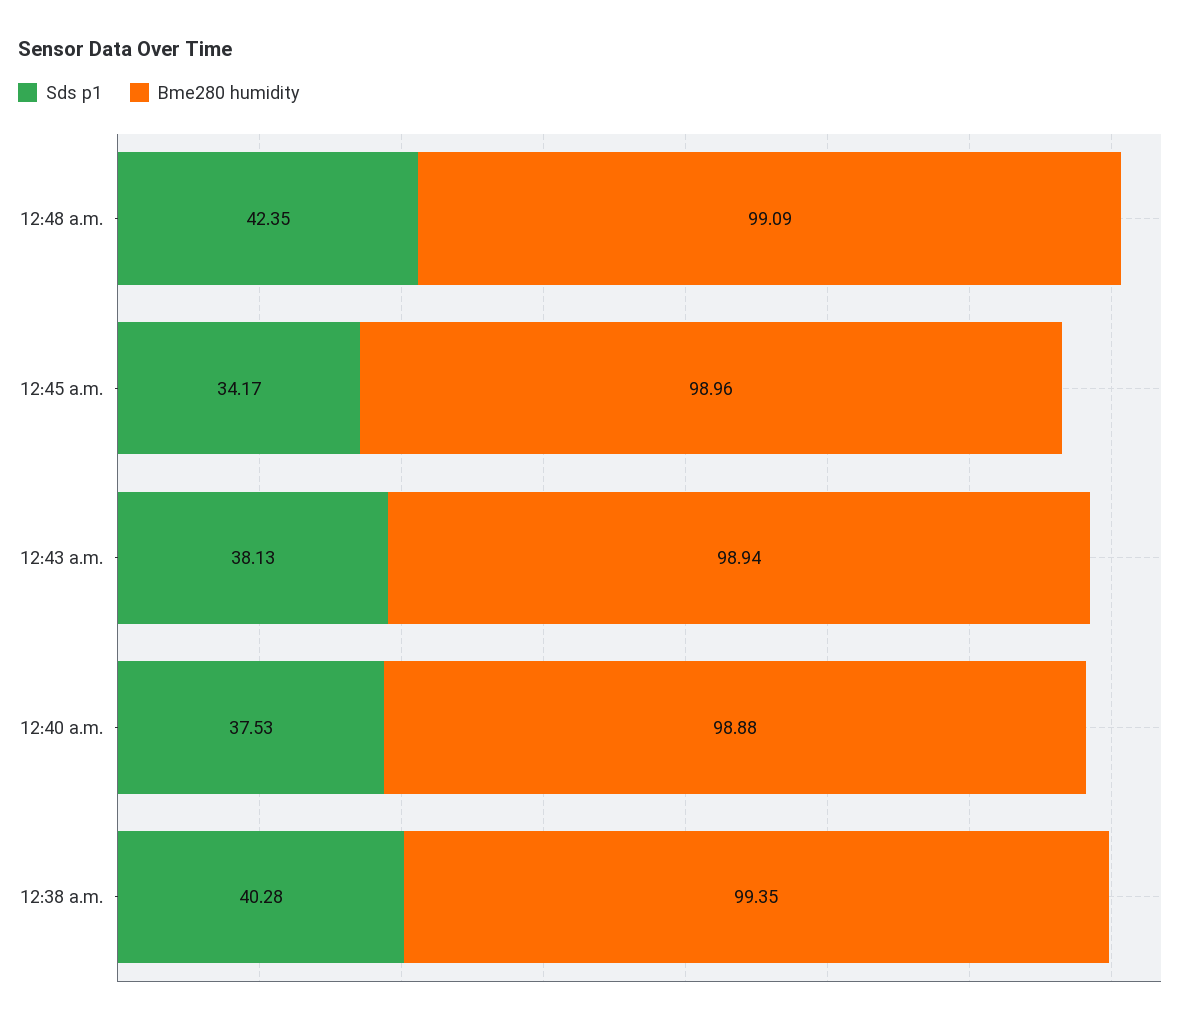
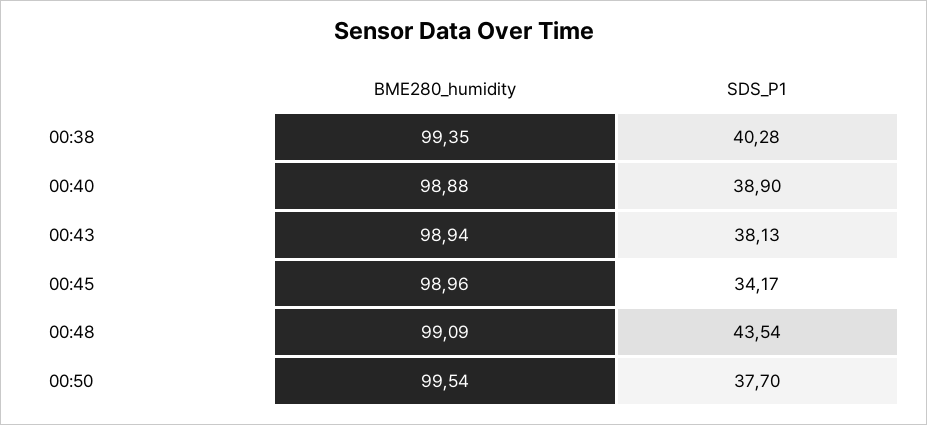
Sds p1, 12:48 a.m.: 42.35 -> 43.54
Sds p1, 12:40 a.m.: 37.53 -> 38.9
Bme280 humidity, 00:50: none -> 99.54
Sds p1, 00:50: none -> 37.7

